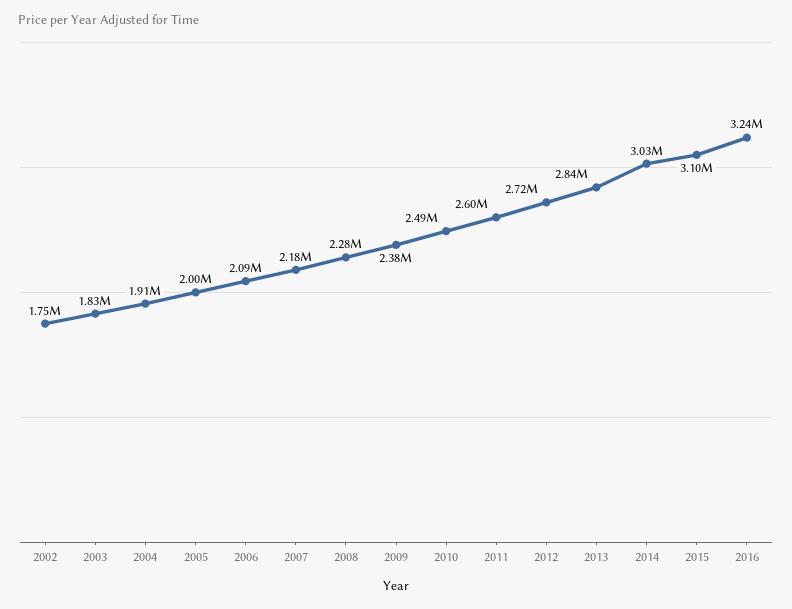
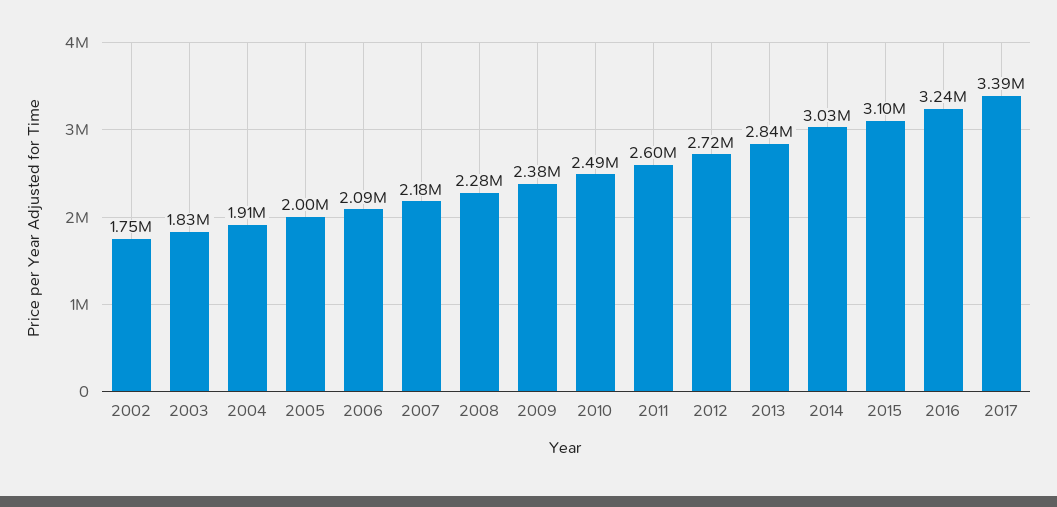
2017: none -> 3390000

